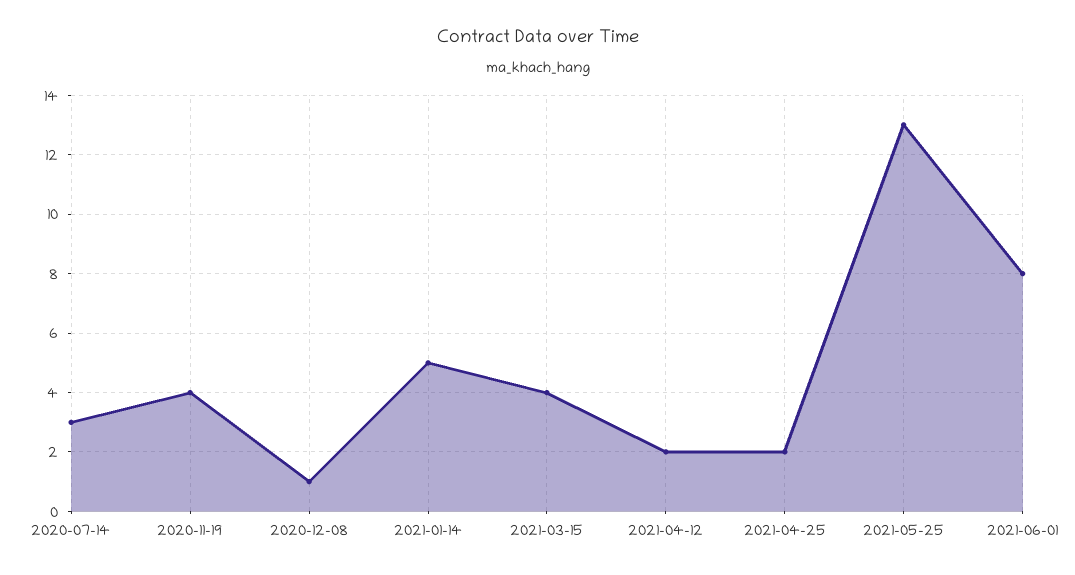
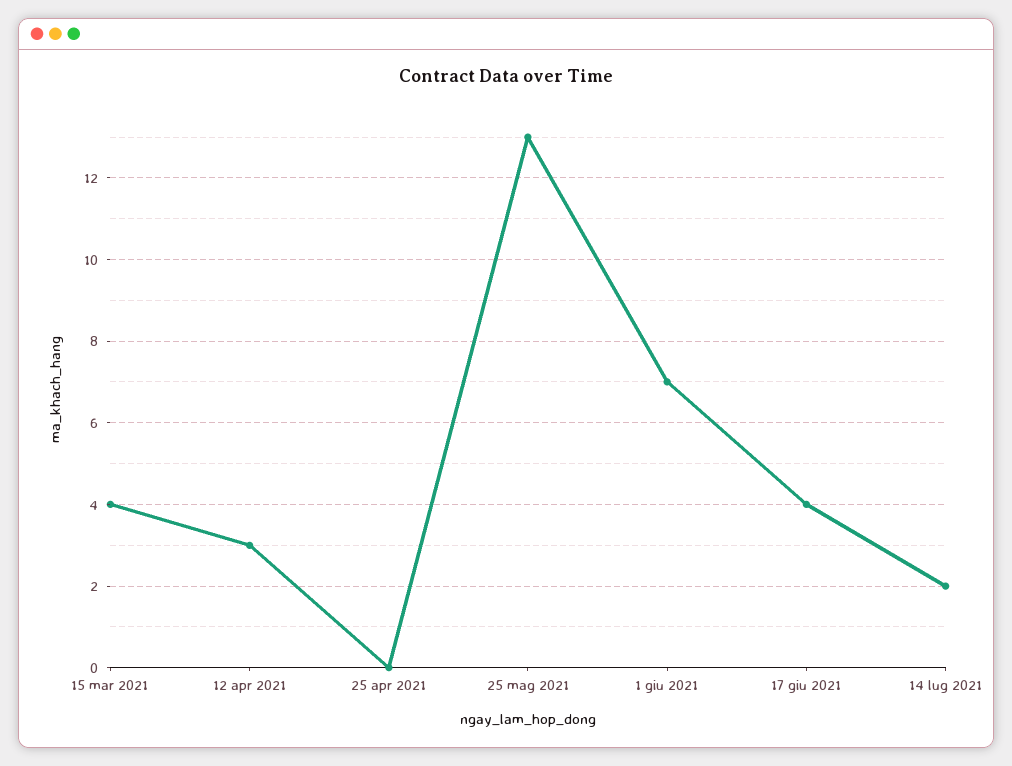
2020-07-14: 3 -> none
2020-11-19: 4 -> none
2020-12-08: 1 -> none
2021-01-14: 5 -> none
2021-04-12: 2 -> 3
2021-04-25: 2 -> 0
2021-06-01: 8 -> 7
17 giu 2021: none -> 4
14 lug 2021: none -> 2

